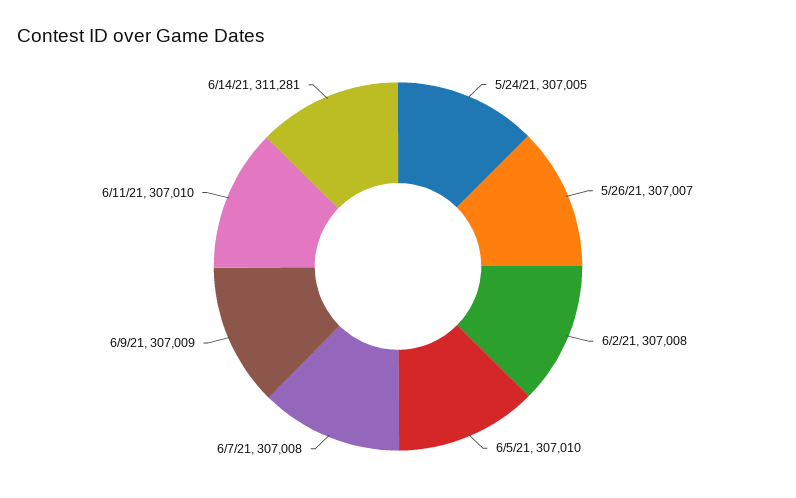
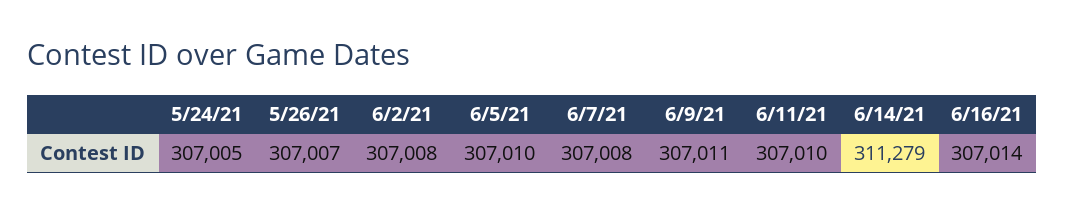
6/9/21: 307009 -> 307011
6/14/21: 311281 -> 311279
6/16/21: none -> 307014

